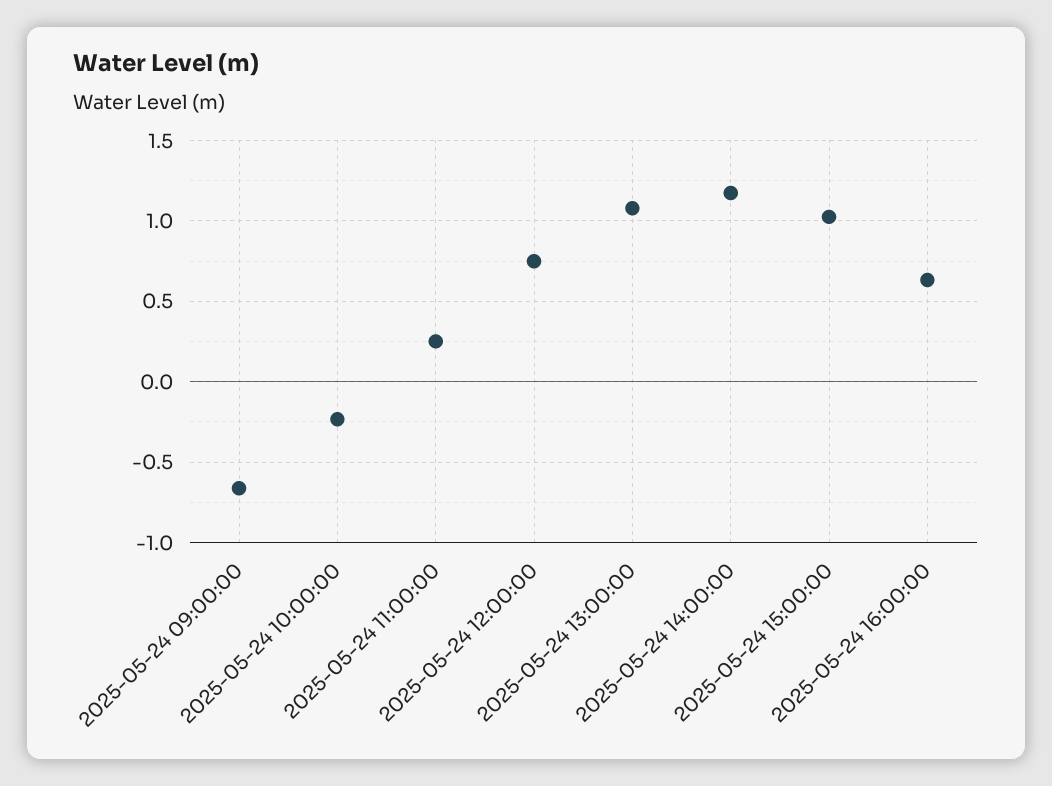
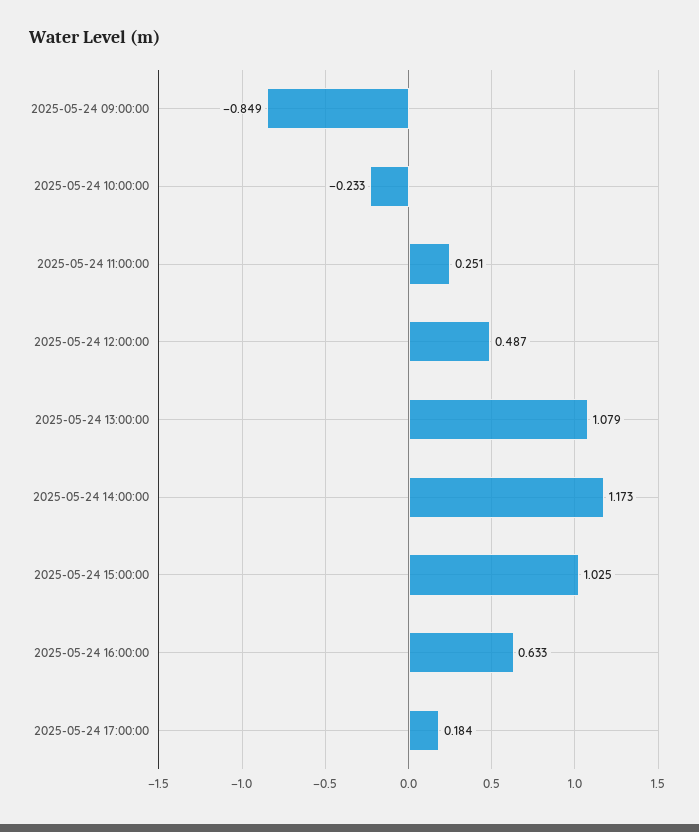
2025-05-24 09:00:00: -0.65 -> -0.849
2025-05-24 12:00:00: 0.75 -> 0.487
2025-05-24 17:00:00: none -> 0.184

